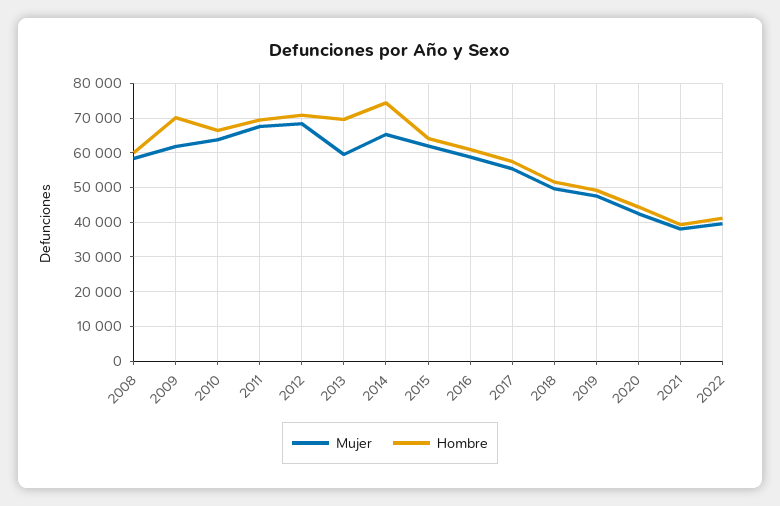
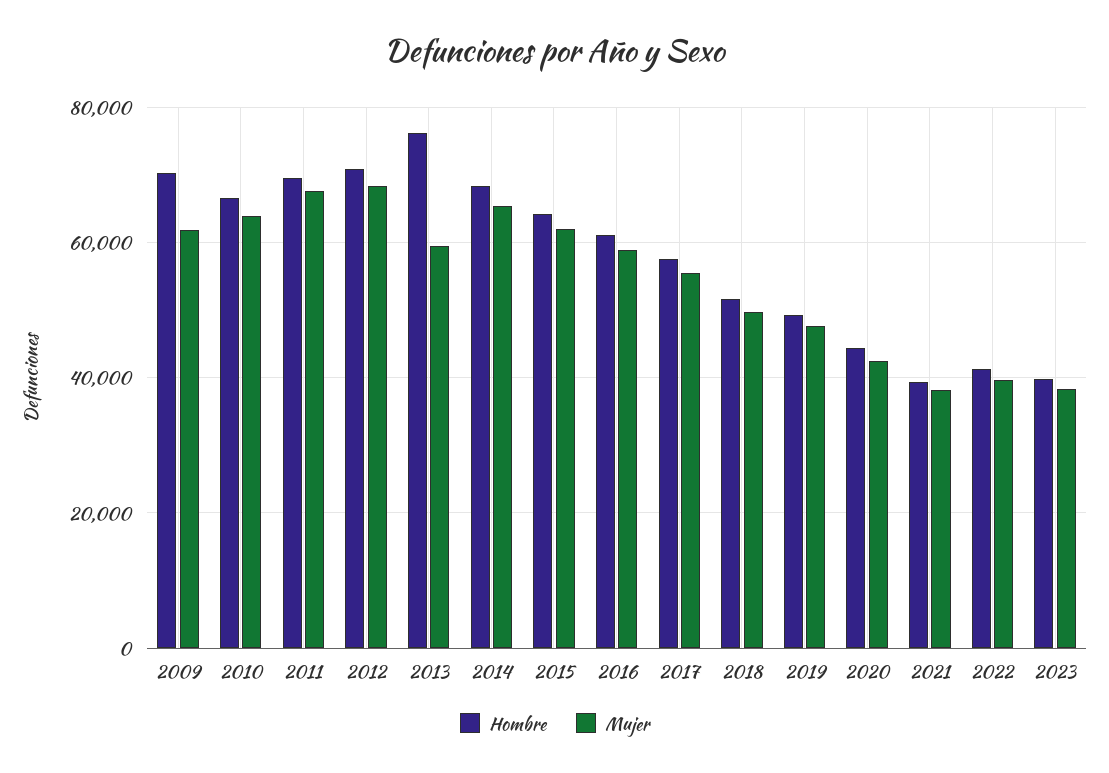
Mujer, 2008: 58000 -> none
Hombre, 2008: 60000 -> none
Hombre, 2013: 70000 -> 76000
Hombre, 2014: 74000 -> 68000
Hombre, 2023: none -> 40000
Mujer, 2023: none -> 38000

